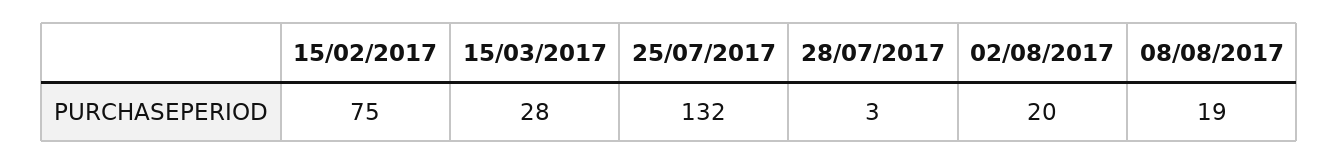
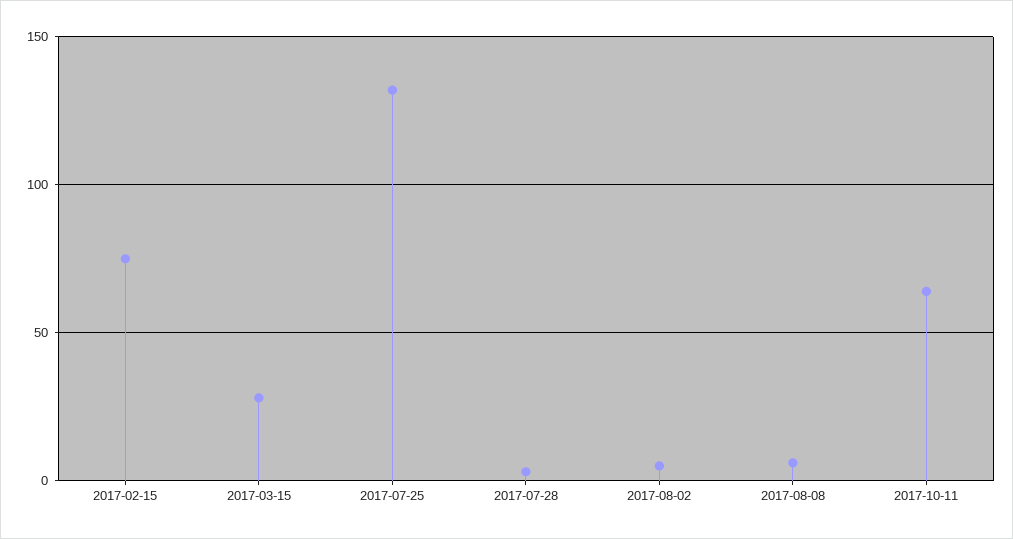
02/08/2017: 20 -> 5
08/08/2017: 19 -> 5
2017-10-11: none -> 65

